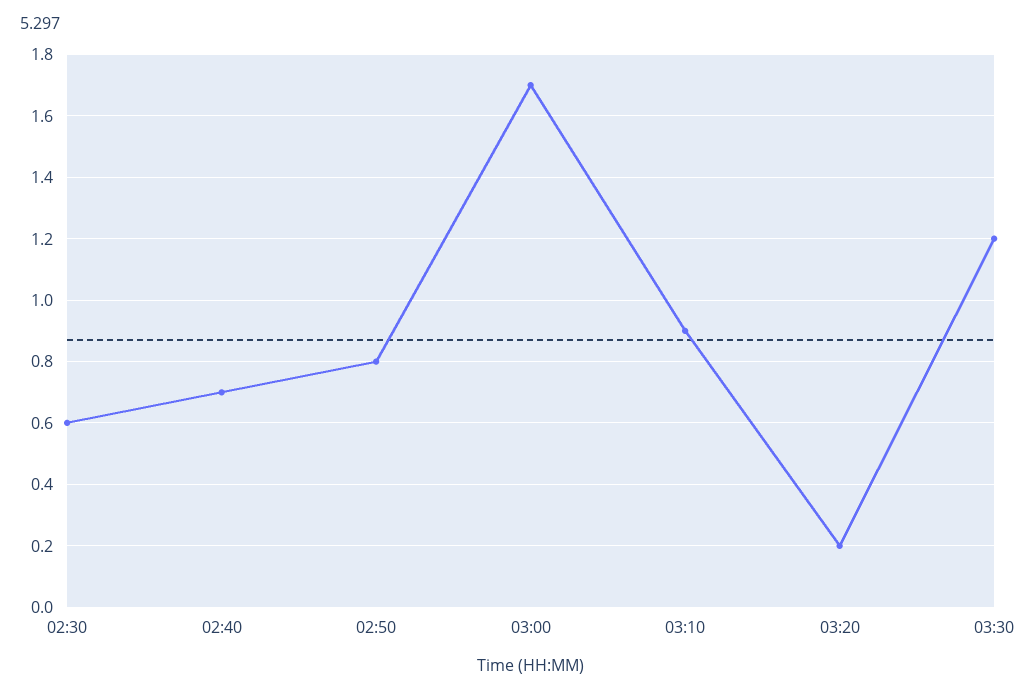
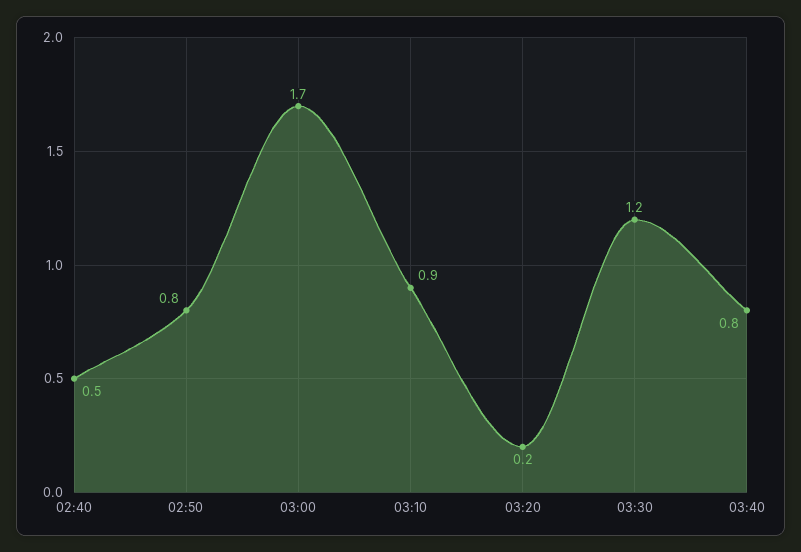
02:30: 0.6 -> none
02:40: 0.7 -> 0.5
03:40: none -> 0.8

